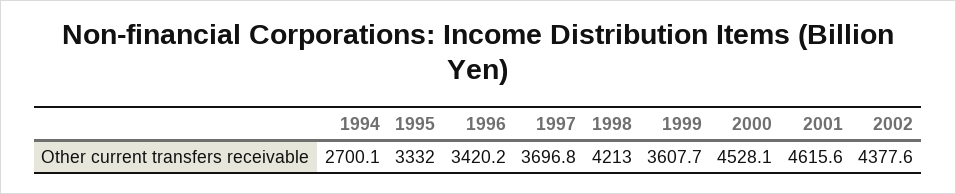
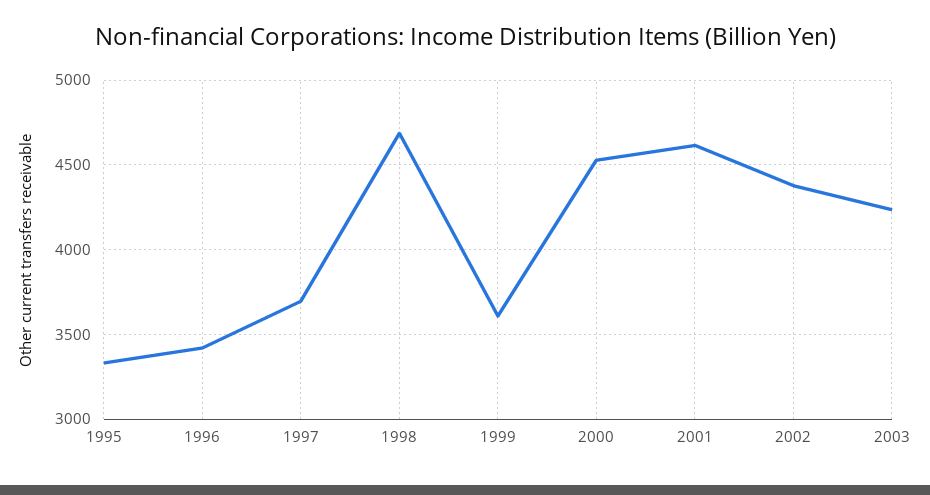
1994: 2700.1 -> none
1998: 4213 -> 4700
2003: none -> 4250

